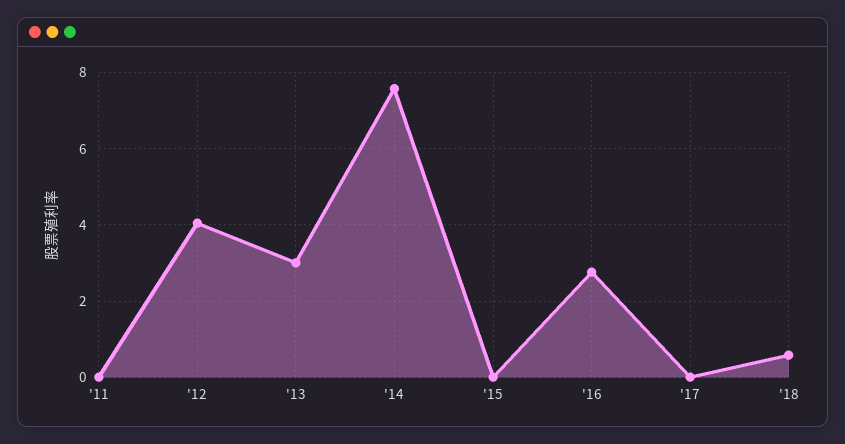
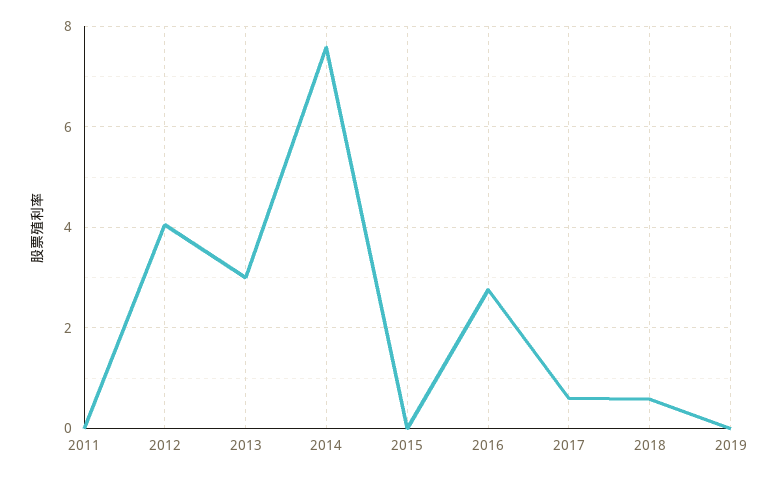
'17: 0 -> 0.6
2019: none -> 0

